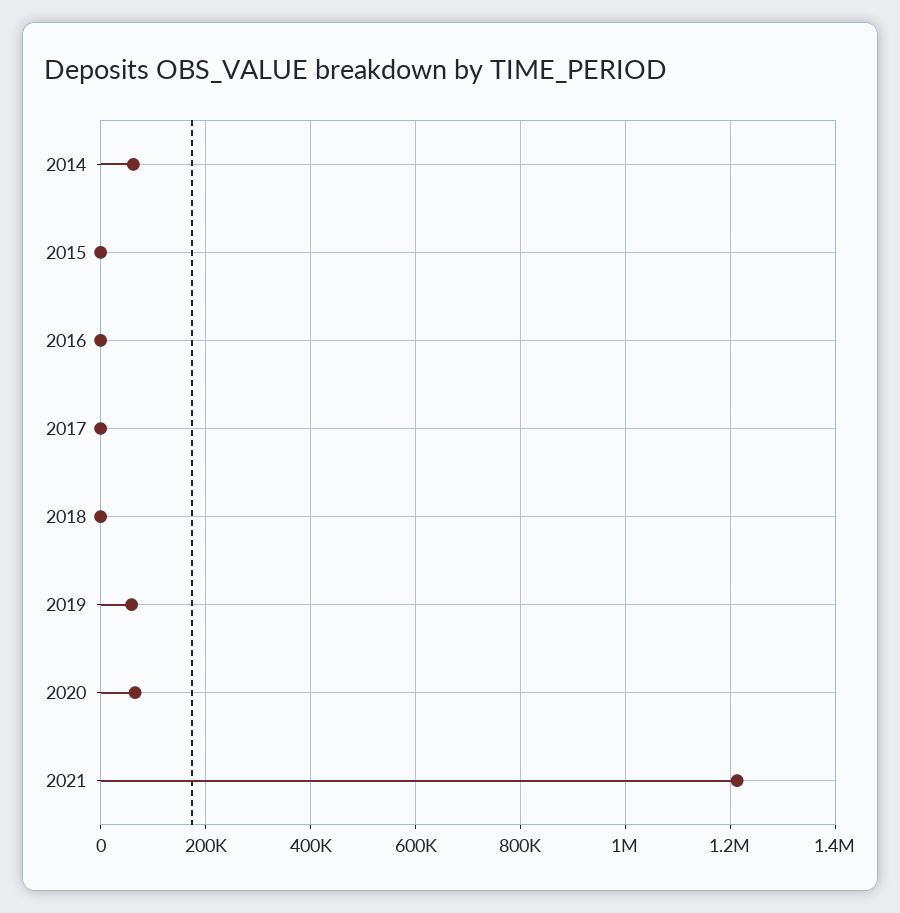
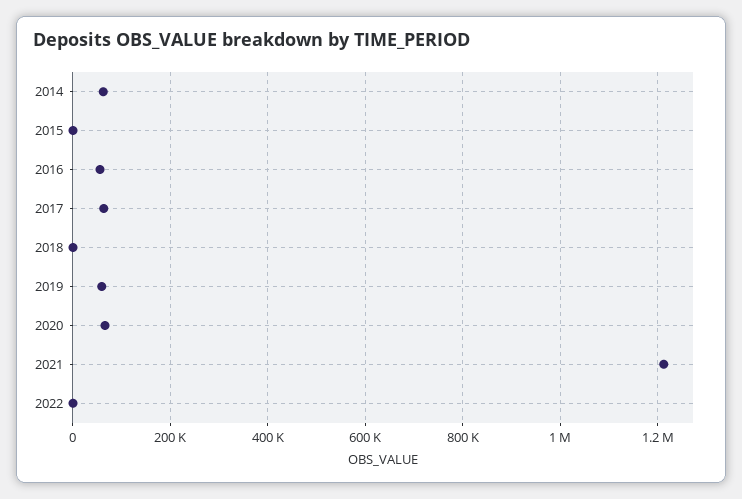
2016: 0 -> 60000
2017: 0 -> 60000
2022: none -> 0

